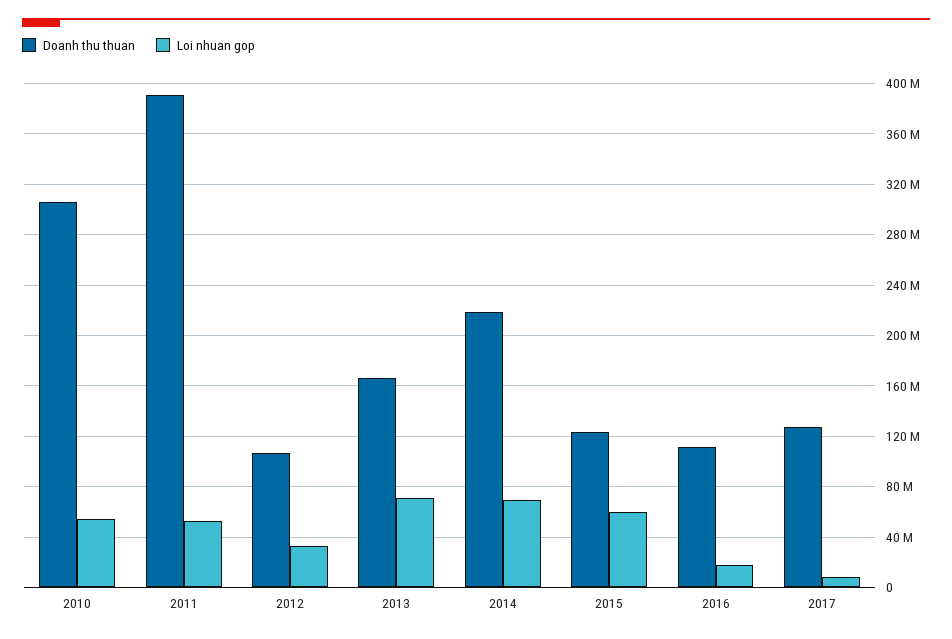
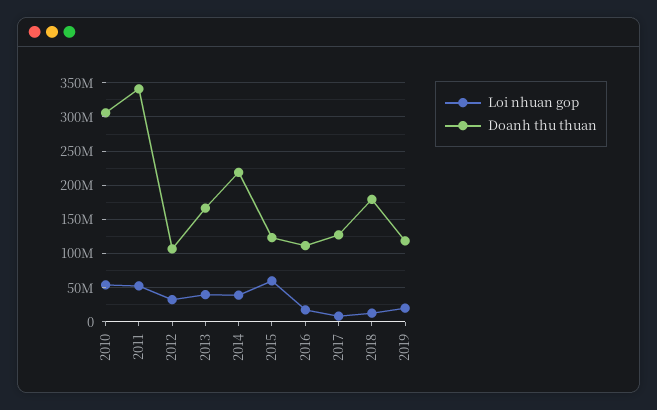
Doanh thu thuan, 2011: 390000000 -> 340000000
Loi nhuan gop, 2013: 70000000 -> 40000000
Loi nhuan gop, 2014: 70000000 -> 40000000
Loi nhuan gop, 2018: none -> 10000000
Doanh thu thuan, 2018: none -> 180000000
Loi nhuan gop, 2019: none -> 20000000
Doanh thu thuan, 2019: none -> 120000000

